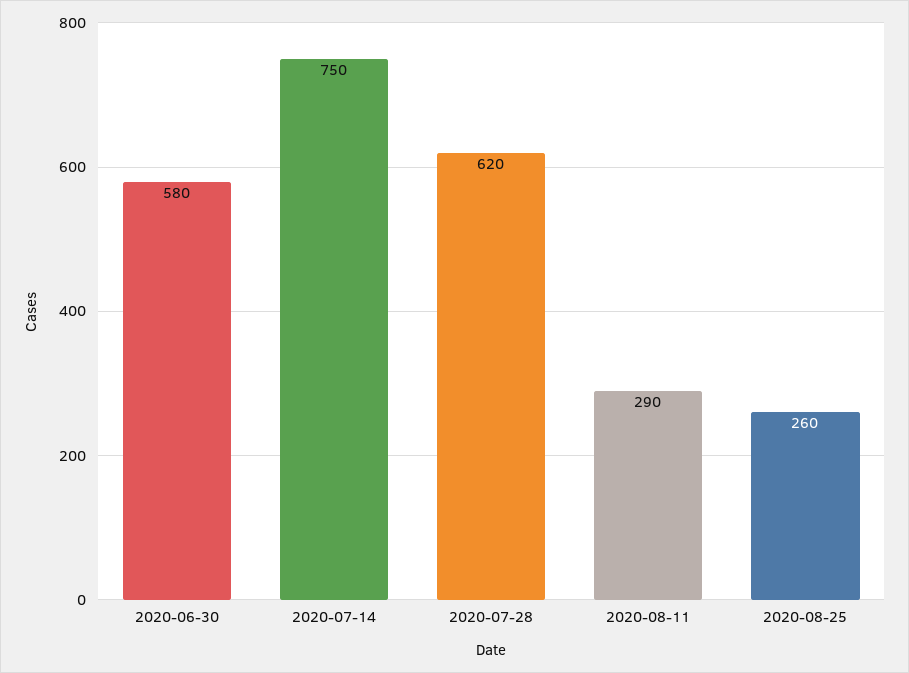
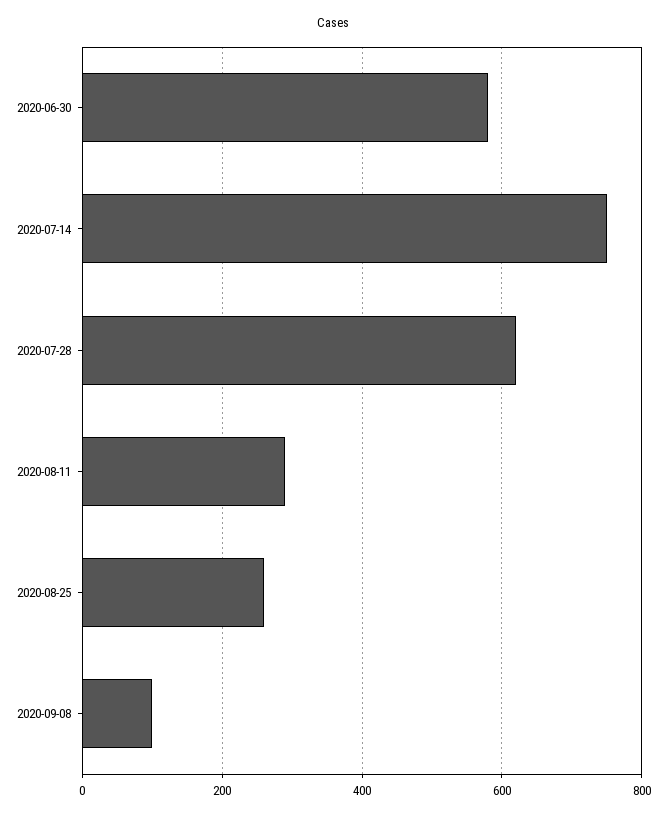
2020-09-08: none -> 100

